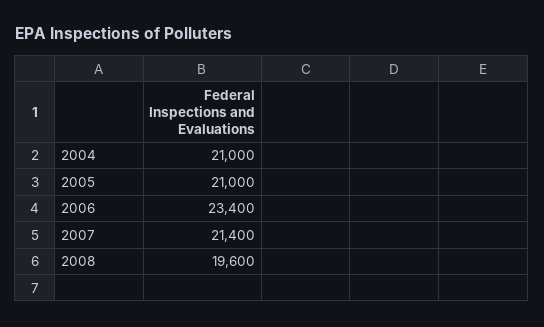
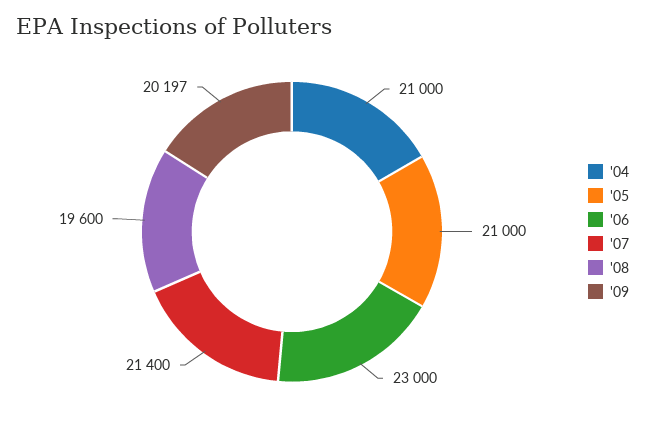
2006: 23400 -> 23000
'09: none -> 20197

